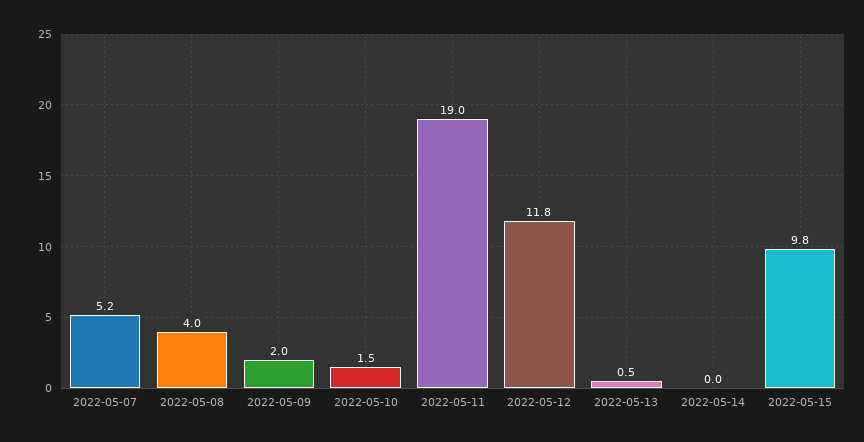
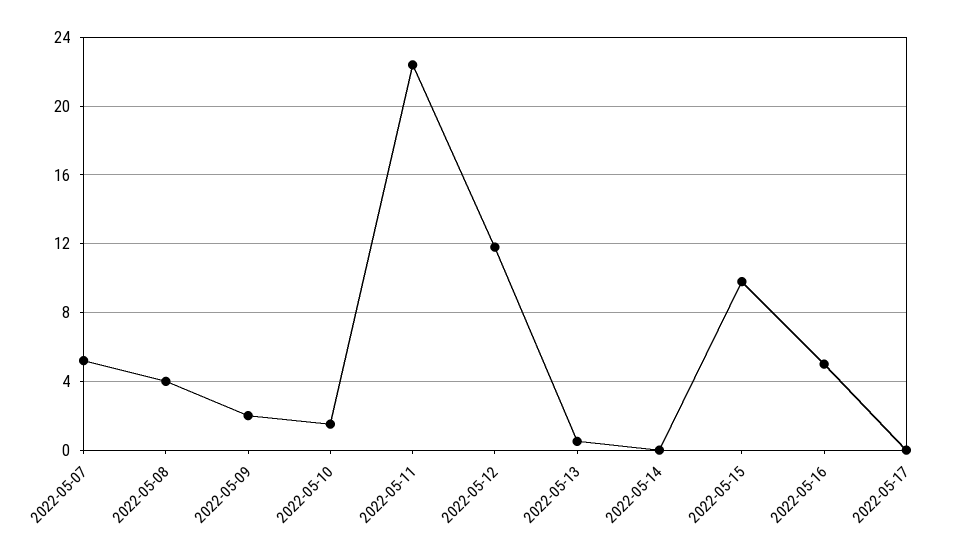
2022-05-11: 19 -> 22.5
2022-05-16: none -> 5
2022-05-17: none -> 0

